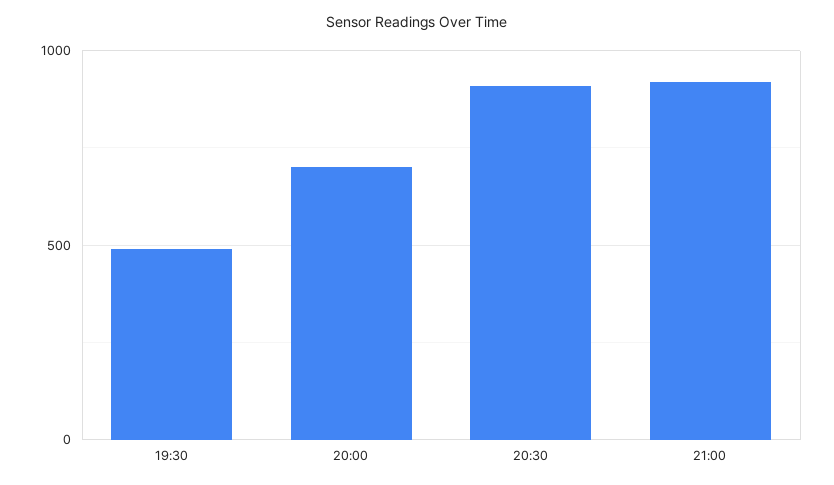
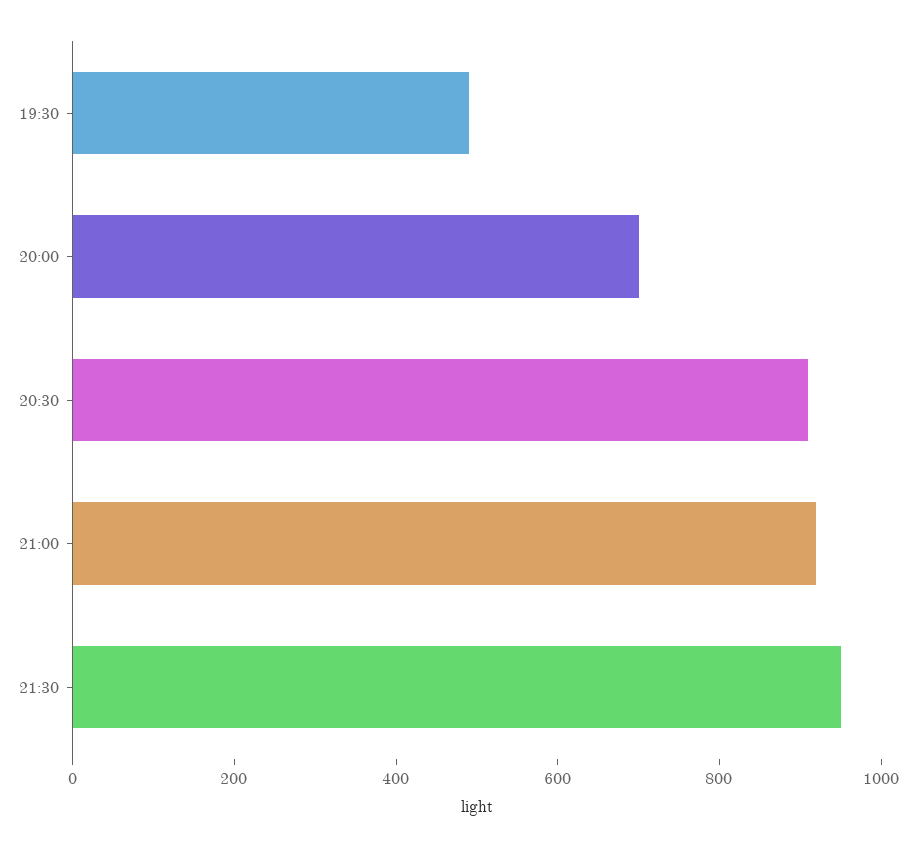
21:30: none -> 950

